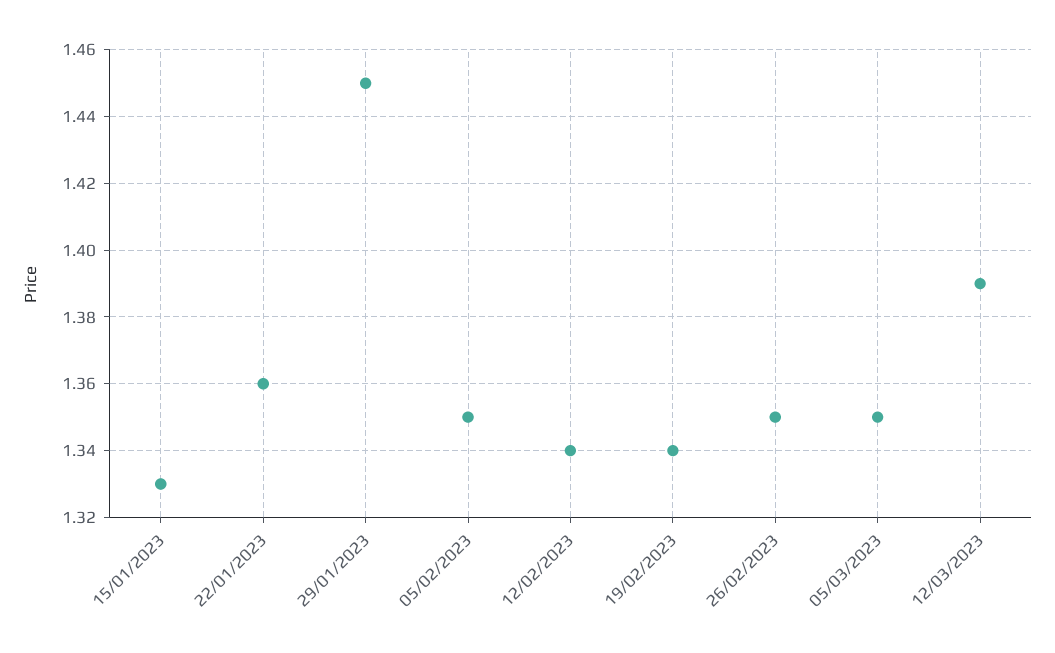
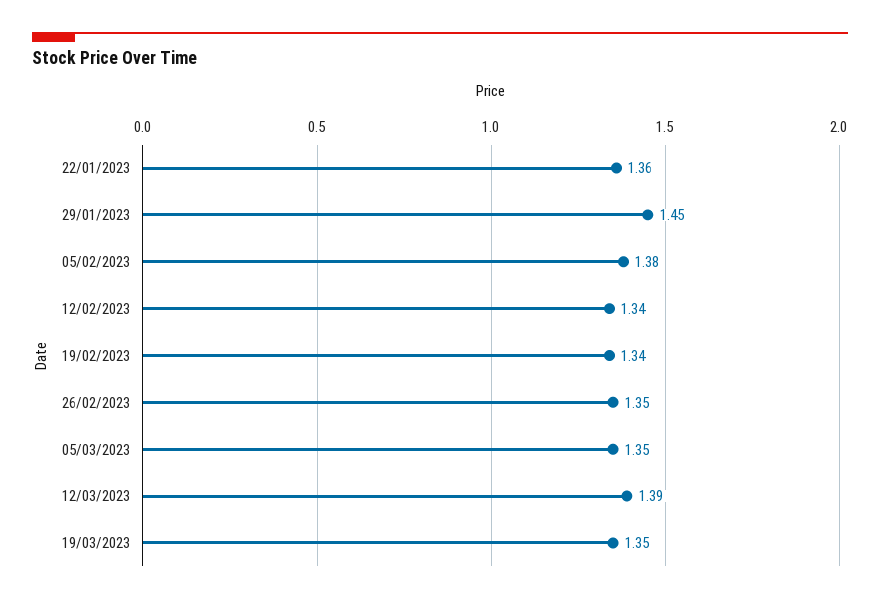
15/01/2023: 1.33 -> none
05/02/2023: 1.35 -> 1.38
19/03/2023: none -> 1.35

